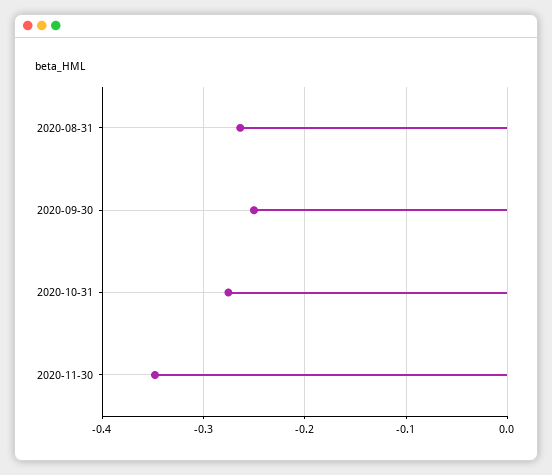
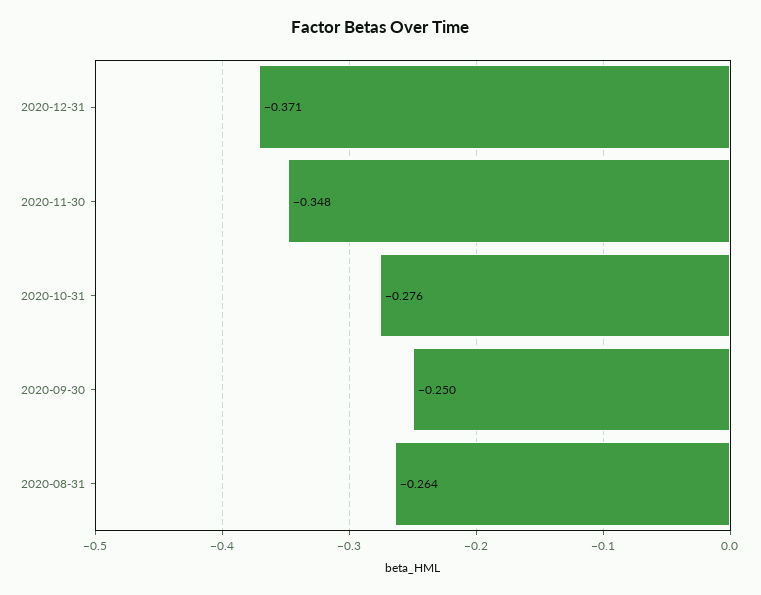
2020-12-31: none -> -0.371

